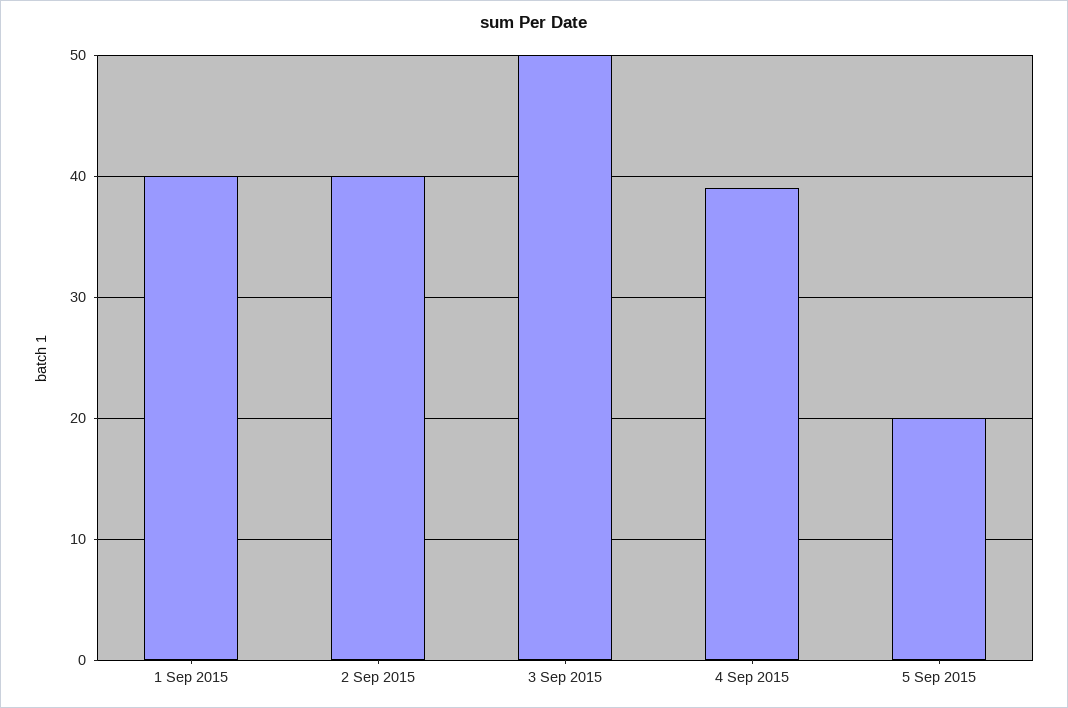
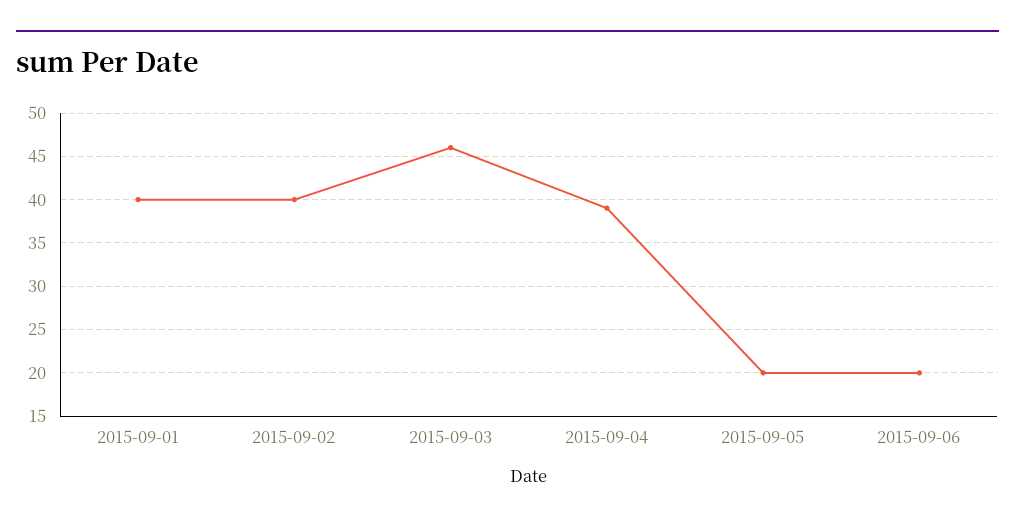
3 Sep 2015: 50 -> 46
2015-09-06: none -> 20

